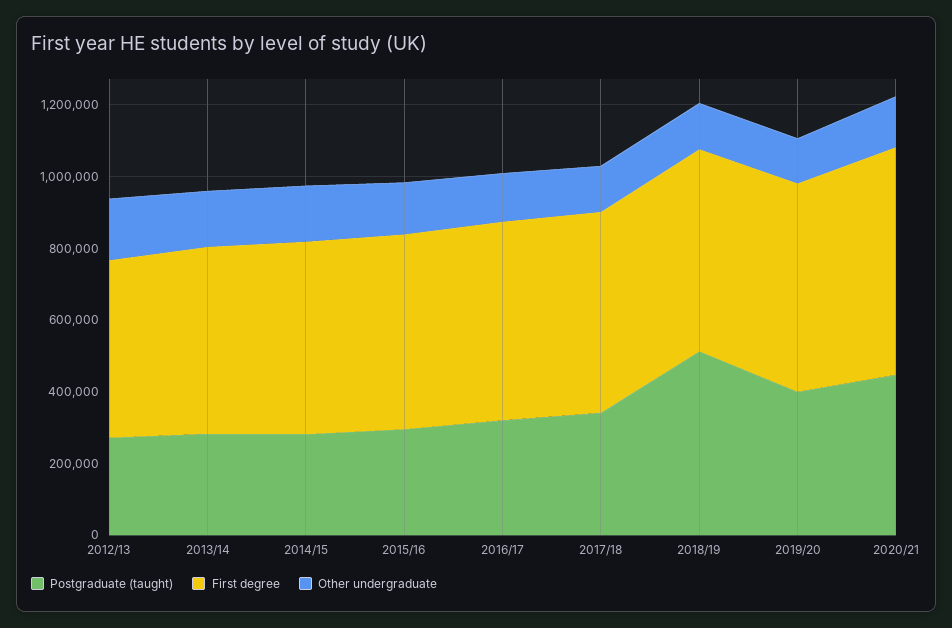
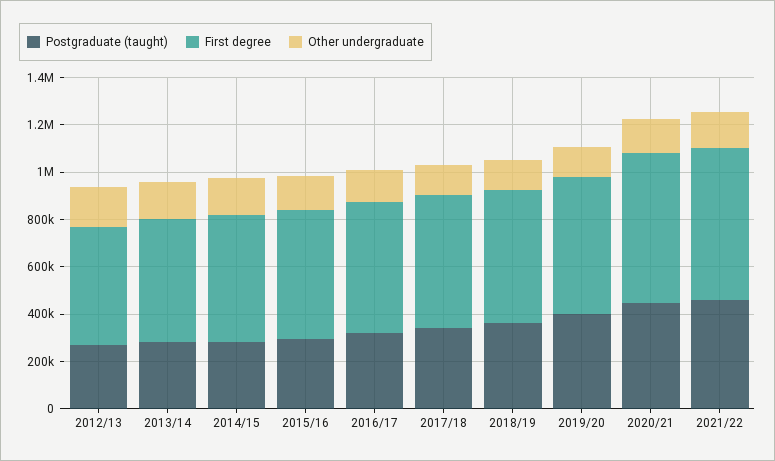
Postgraduate (taught), 2018/19: 500000 -> 350000
Postgraduate (taught), 2021/22: none -> 450000
First degree, 2021/22: none -> 650000
Other undergraduate, 2021/22: none -> 150000

